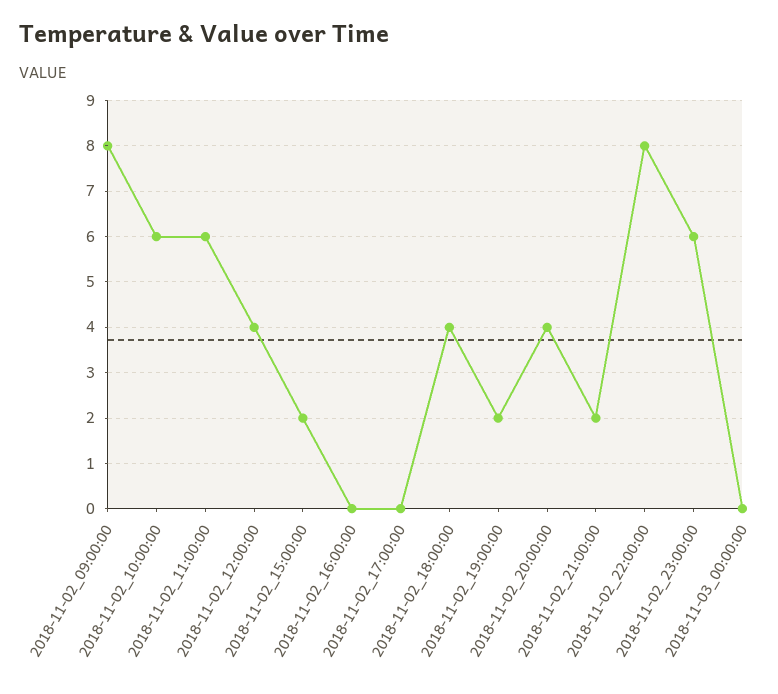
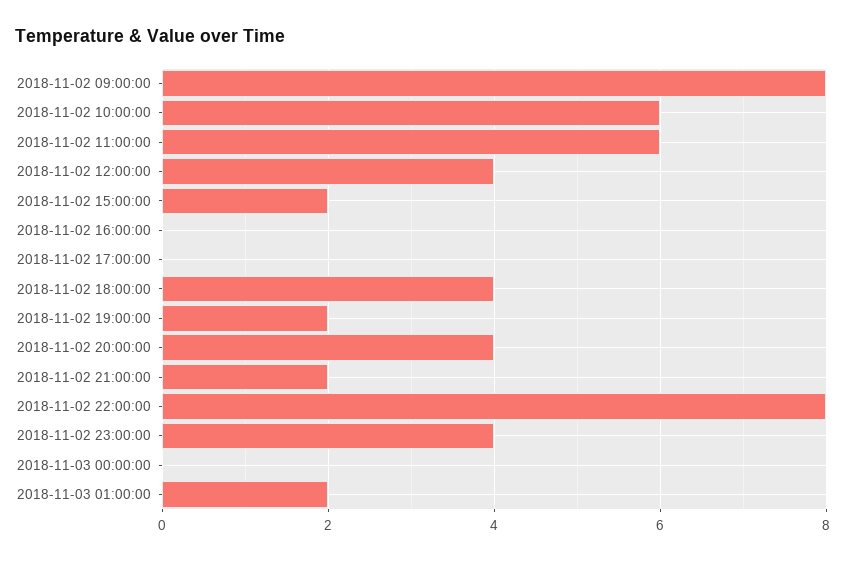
2018-11-02_23:00:00: 6 -> 4
2018-11-03 01:00:00: none -> 2

